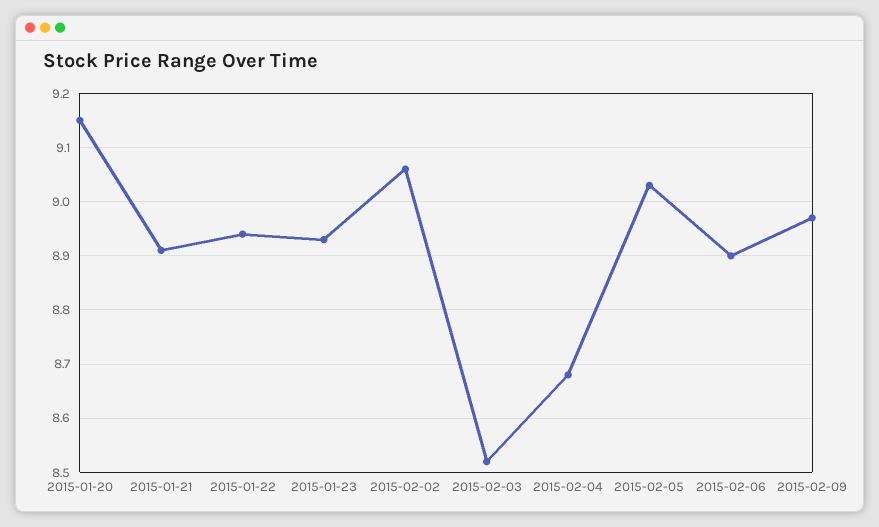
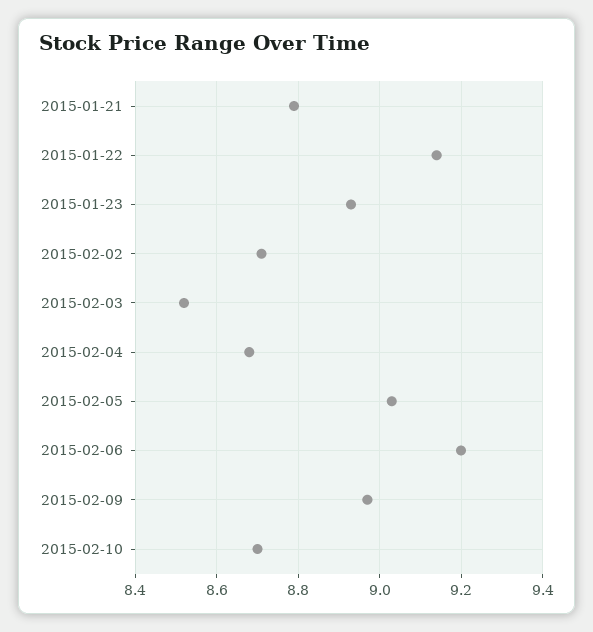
2015-01-20: 9.15 -> none
2015-01-21: 8.9 -> 8.8
2015-01-22: 8.95 -> 9.15
2015-02-02: 9.05 -> 8.7
2015-02-06: 8.9 -> 9.2
2015-02-10: none -> 8.7

